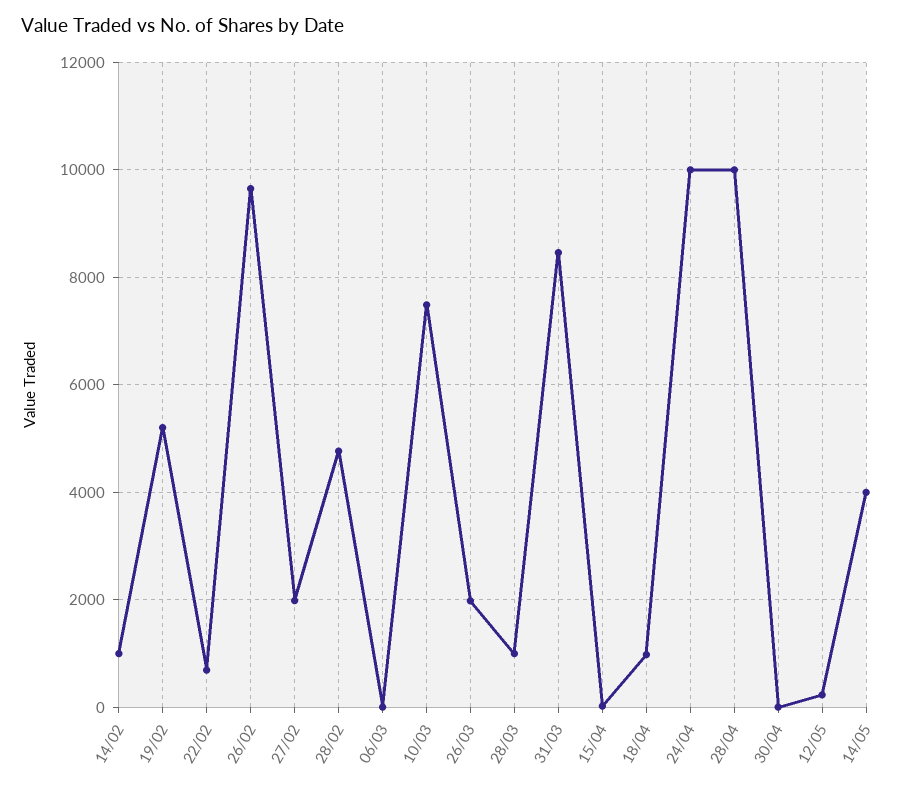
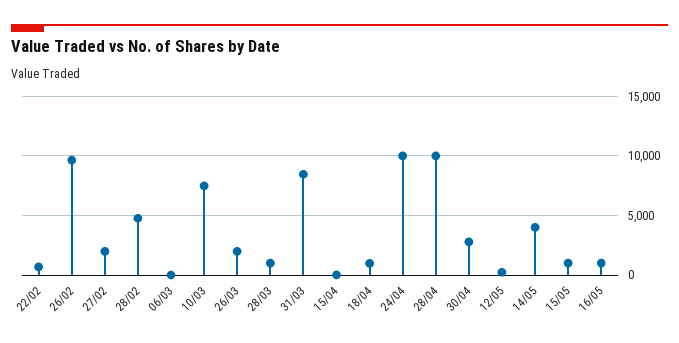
14/02: 1000 -> none
19/02: 5200 -> none
30/04: 0 -> 3000
15/05: none -> 1000
16/05: none -> 1000

